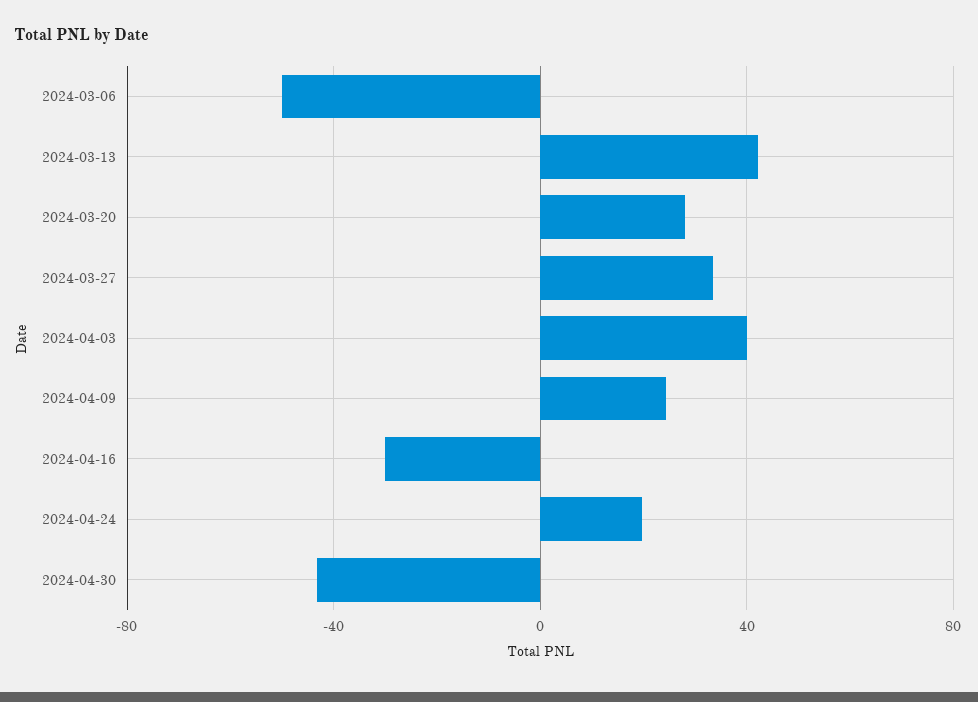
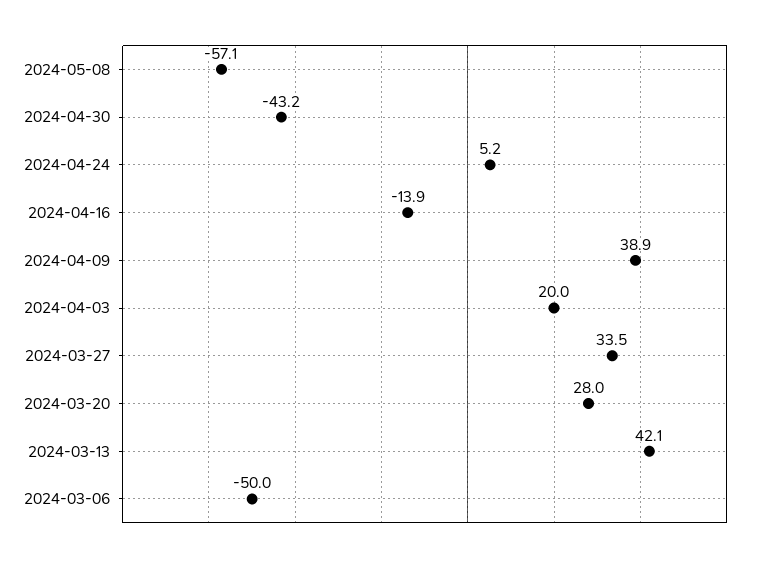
2024-04-03: 40 -> 20
2024-04-09: 25 -> 38.9
2024-04-16: -30 -> -13.9
2024-04-24: 20 -> 5.2
2024-05-08: none -> -57.1

